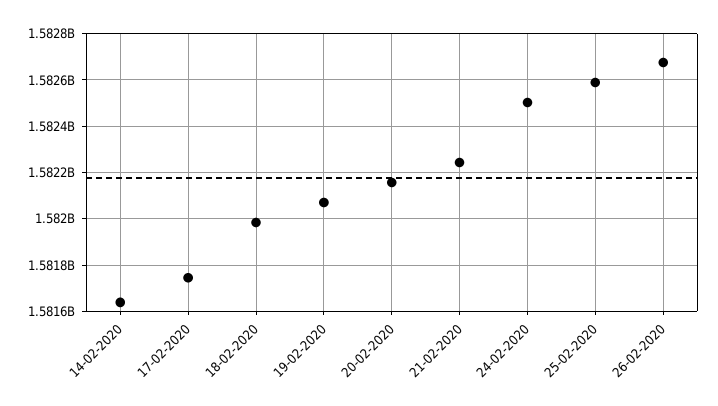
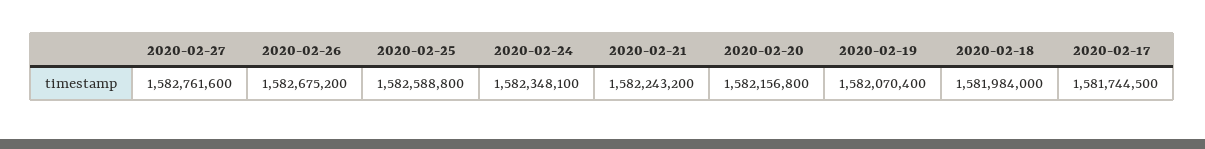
14-02-2020: 1581650000 -> none
24-02-2020: 1582500000 -> 1582348100
2020-02-27: none -> 1582761600

